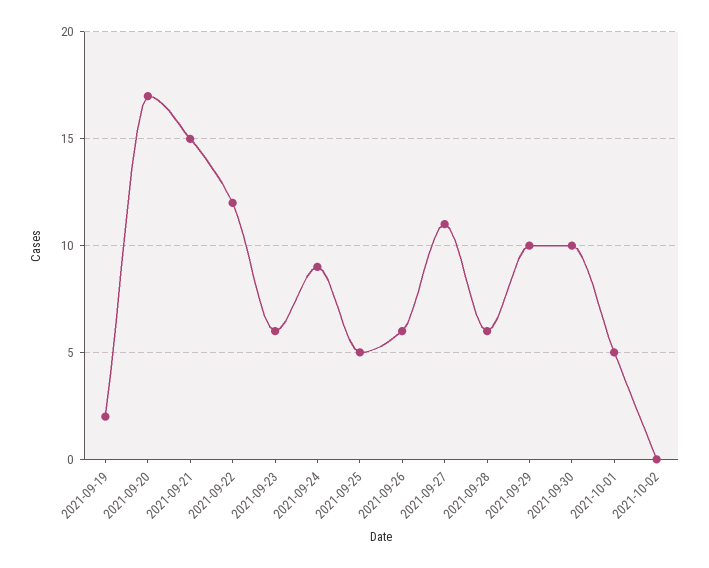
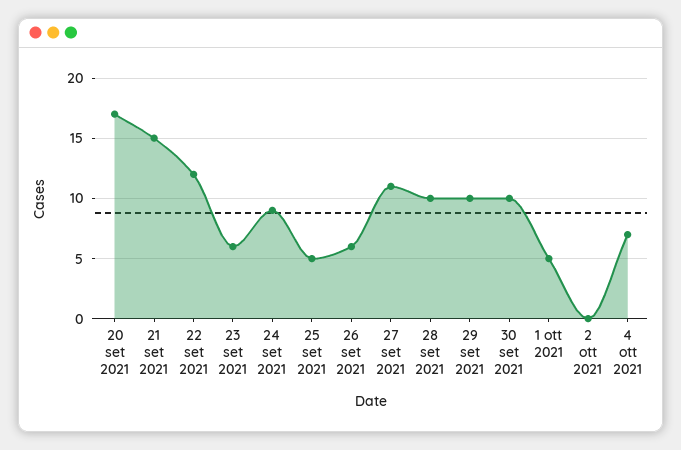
2021-09-19: 2 -> none
2021-09-28: 6 -> 10
4 ott 2021: none -> 7

